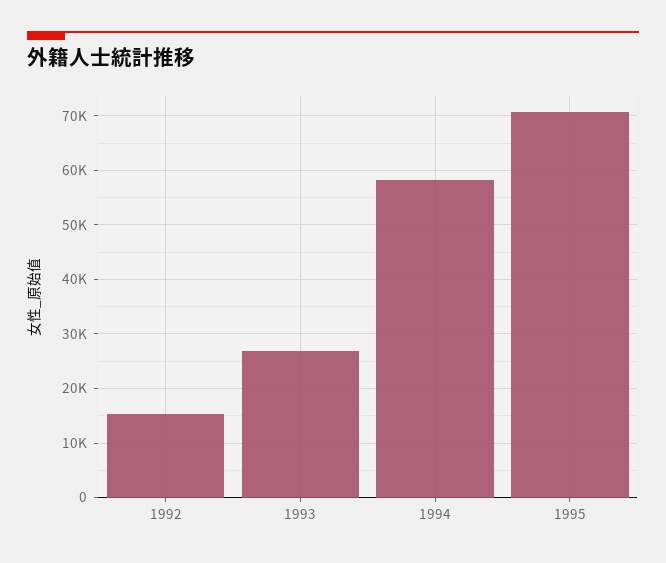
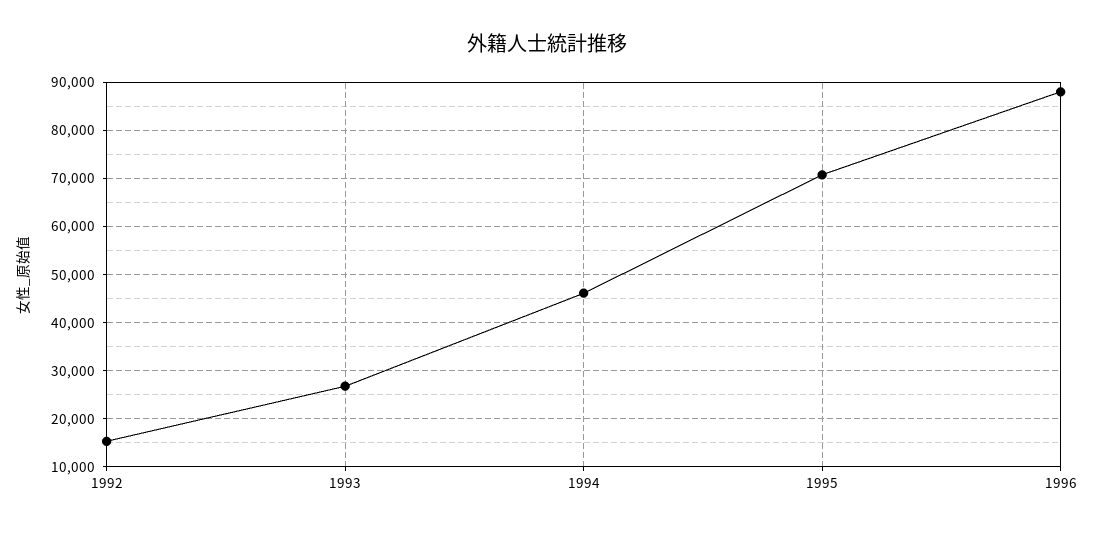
1994: 58000 -> 46000
1996: none -> 88000

